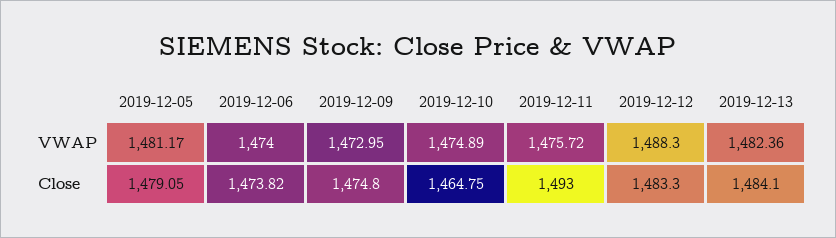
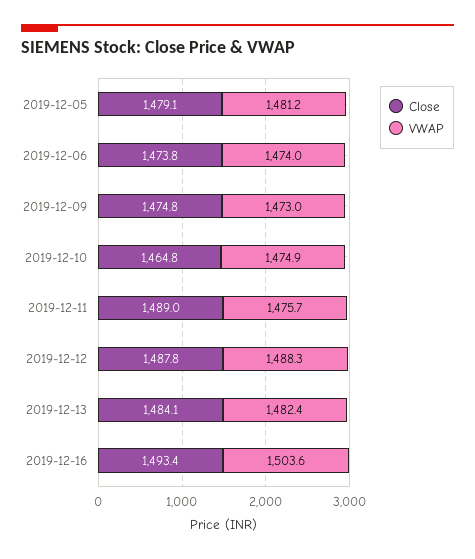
Close, 2019-12-11: 1493 -> 1489
Close, 2019-12-12: 1483.3 -> 1487.8
Close, 2019-12-16: none -> 1493.4
VWAP, 2019-12-16: none -> 1503.6

